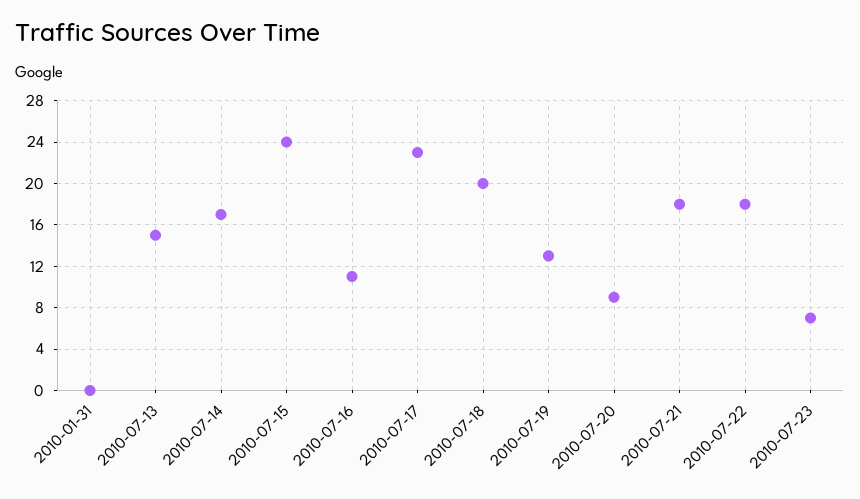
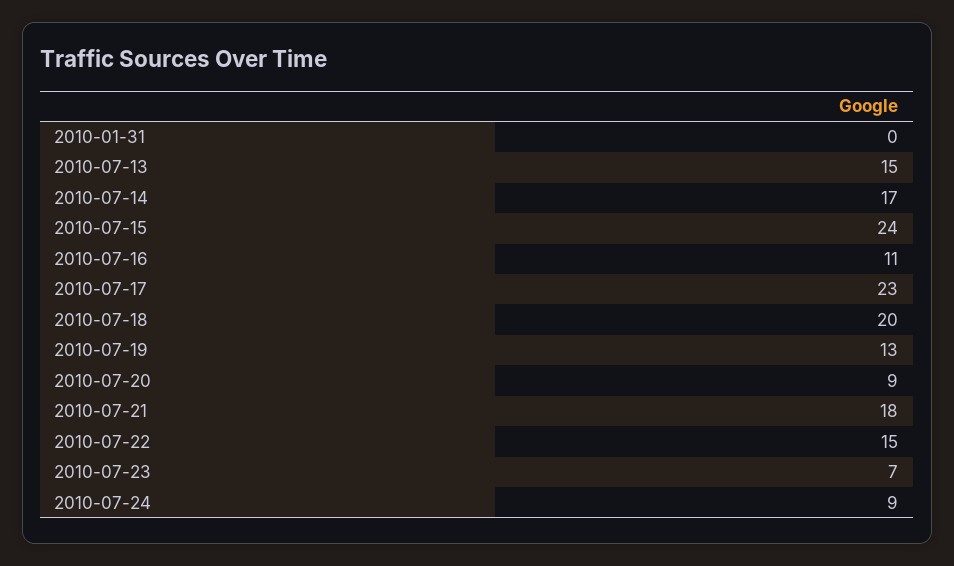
2010-07-22: 18 -> 15
2010-07-24: none -> 9

